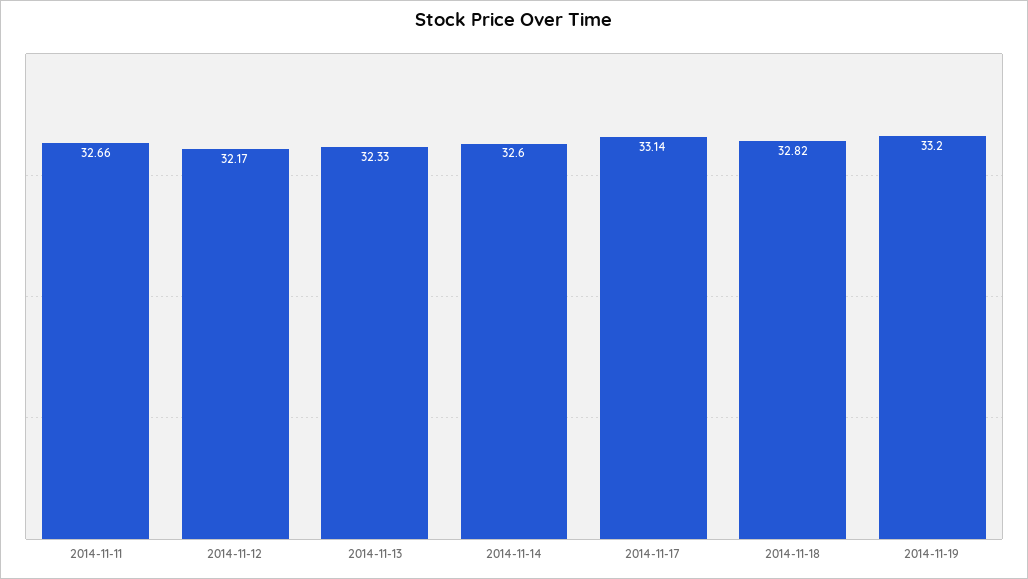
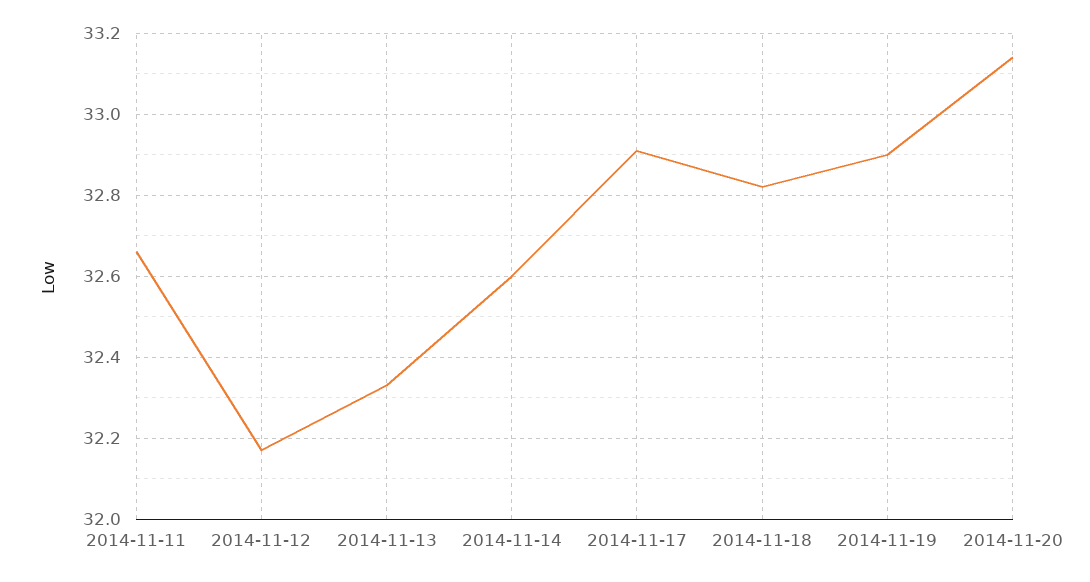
2014-11-17: 33.14 -> 32.9
2014-11-19: 33.2 -> 32.9
2014-11-20: none -> 33.15

